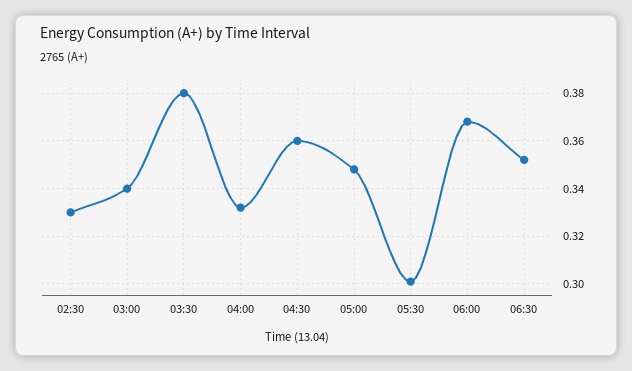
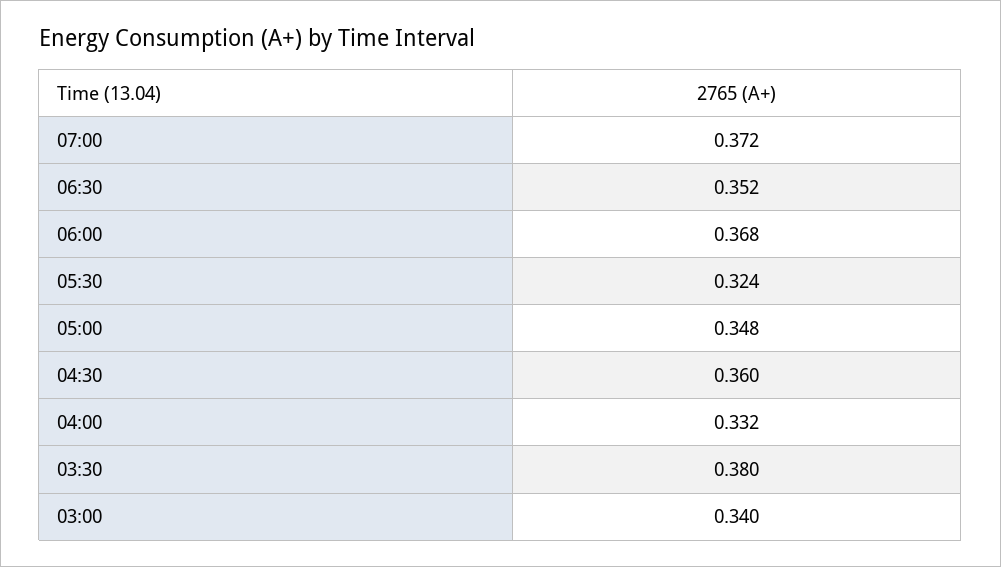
02:30: 0.33 -> none
05:30: 0.3 -> 0.324
07:00: none -> 0.372

